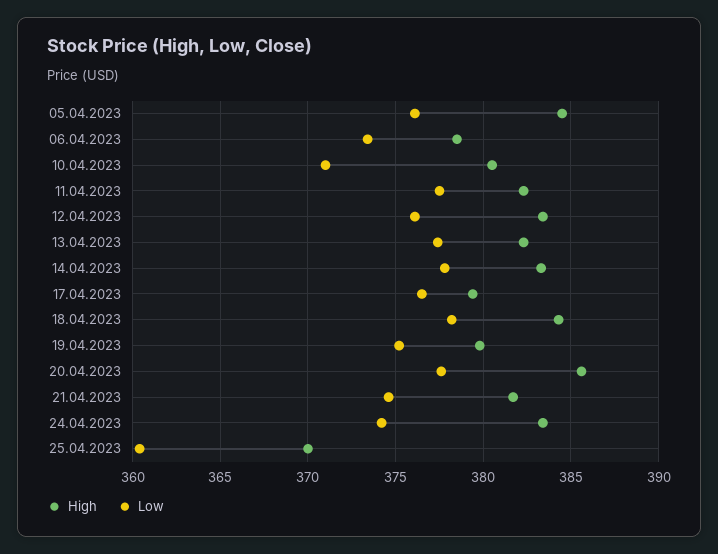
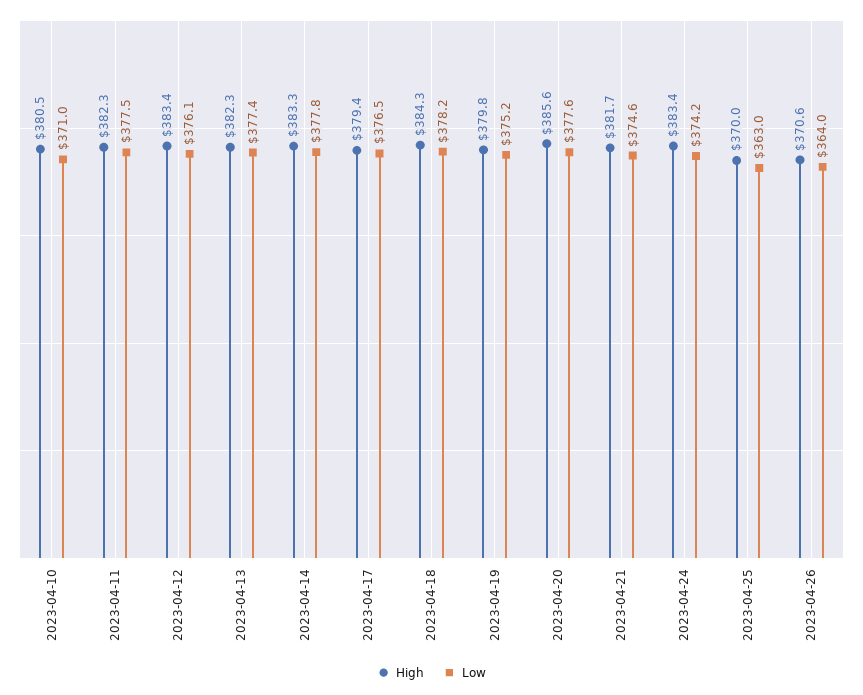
High, 05.04.2023: 384.5 -> none
Low, 05.04.2023: 376 -> none
High, 06.04.2023: 378.5 -> none
Low, 06.04.2023: 373.5 -> none
Low, 25.04.2023: 360.5 -> 363
High, 2023-04-26: none -> 370.6
Low, 2023-04-26: none -> 364

